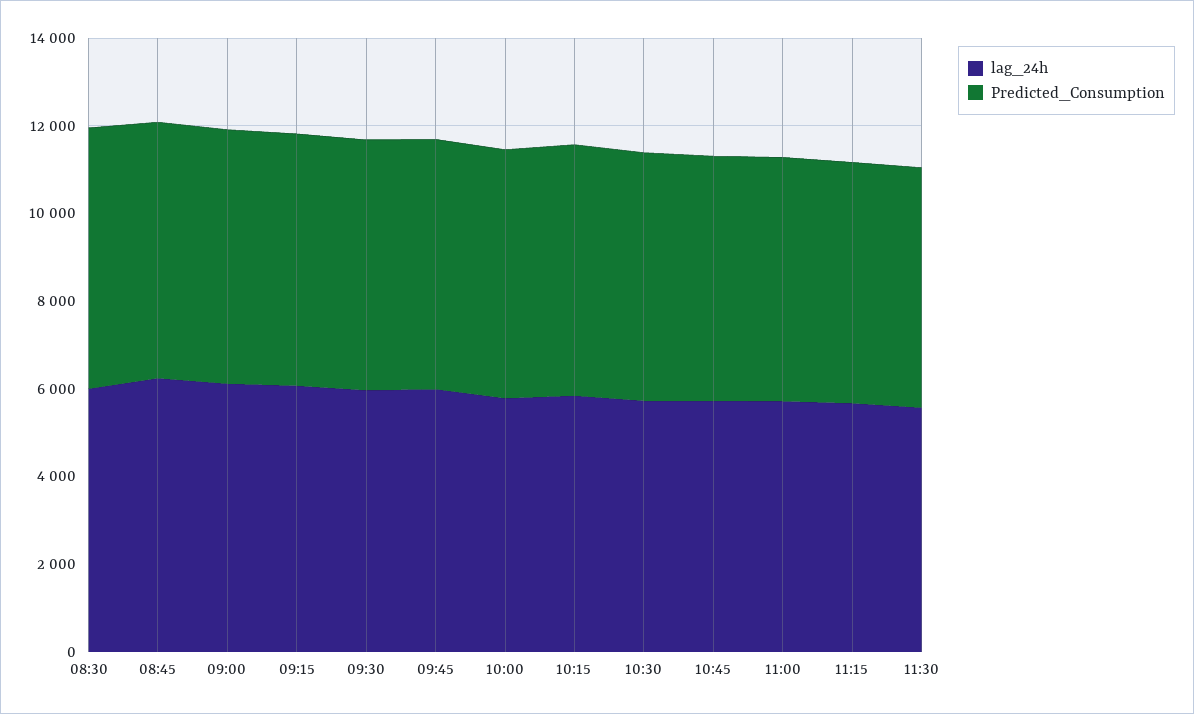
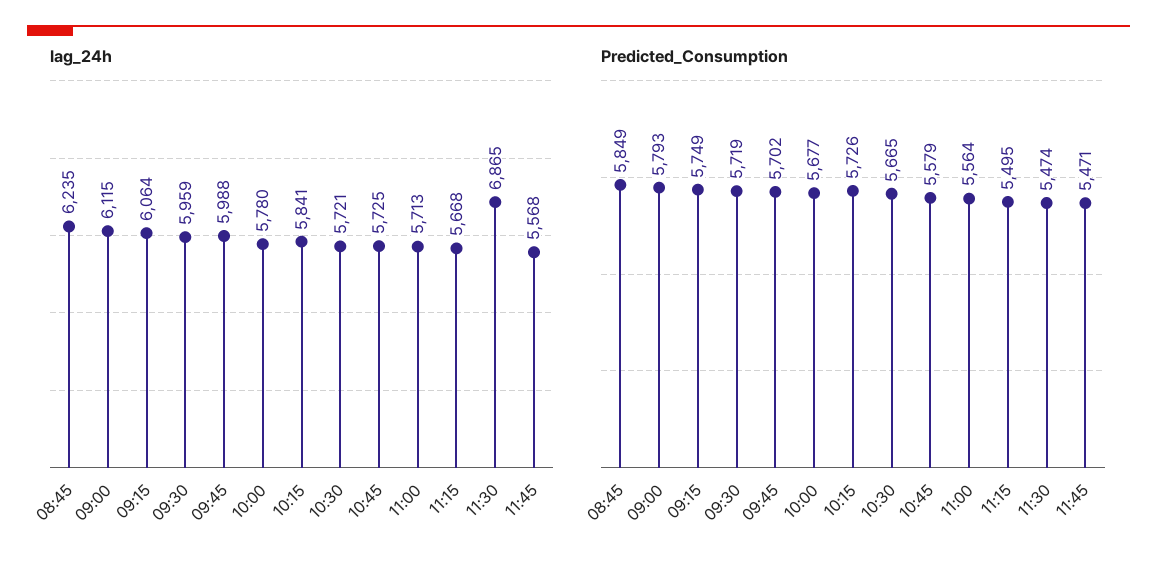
lag_24h, 08:30: 6000 -> none
Predicted_Consumption, 08:30: 6000 -> none
lag_24h, 11:30: 5500 -> 6865
lag_24h, 11:45: none -> 5568
Predicted_Consumption, 11:45: none -> 5471

